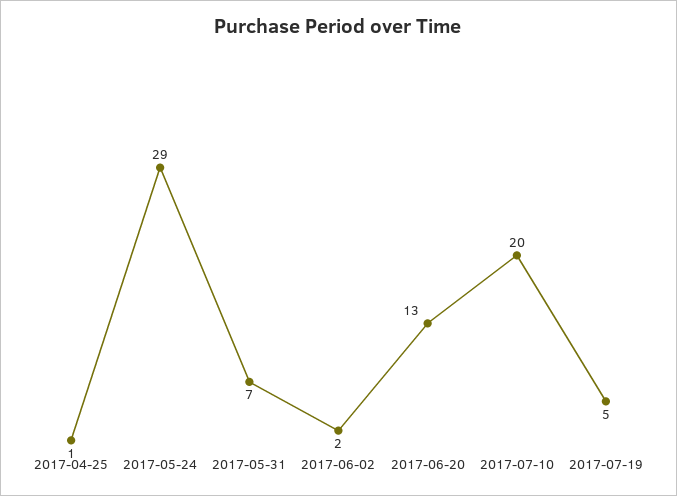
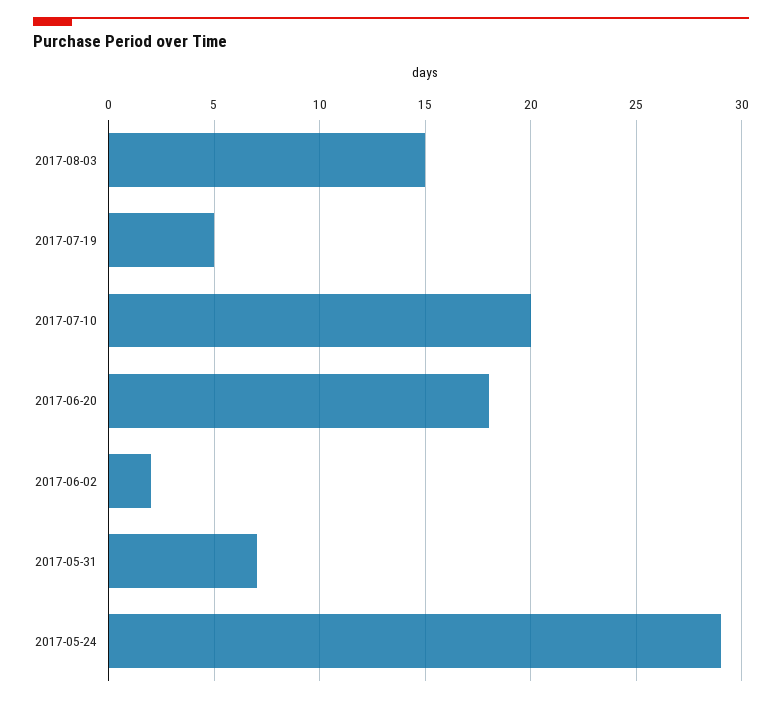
2017-04-25: 1 -> none
2017-06-20: 13 -> 18
2017-08-03: none -> 15

